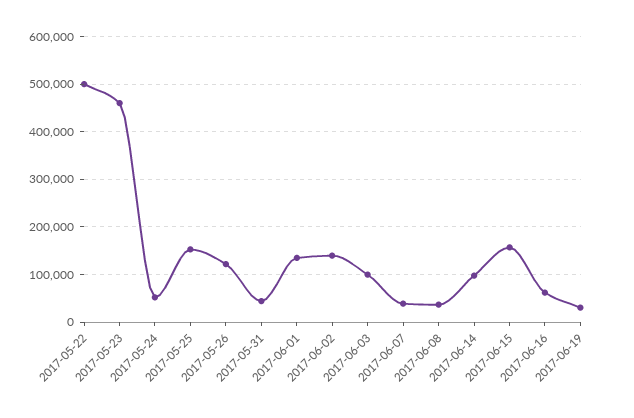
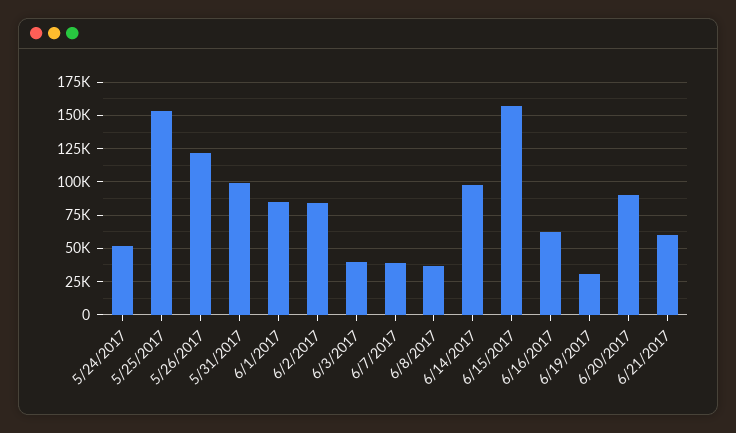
2017-05-22: 500000 -> none
2017-05-23: 460000 -> none
2017-05-31: 40000 -> 100000
2017-06-01: 140000 -> 85000
2017-06-02: 140000 -> 85000
2017-06-03: 100000 -> 40000
6/20/2017: none -> 90000
6/21/2017: none -> 60000

